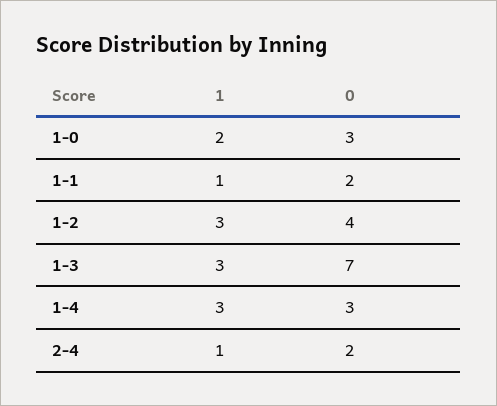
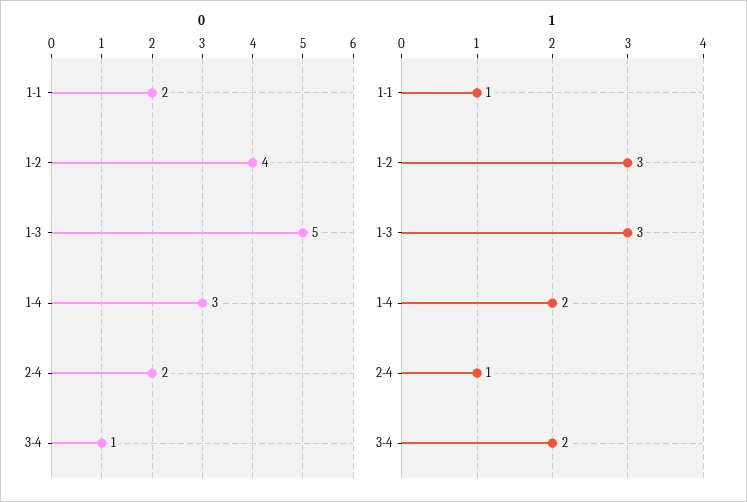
1, 1-0: 2 -> none
0, 1-0: 3 -> none
0, 1-3: 7 -> 5
1, 1-4: 3 -> 2
0, 3-4: none -> 1
1, 3-4: none -> 2

